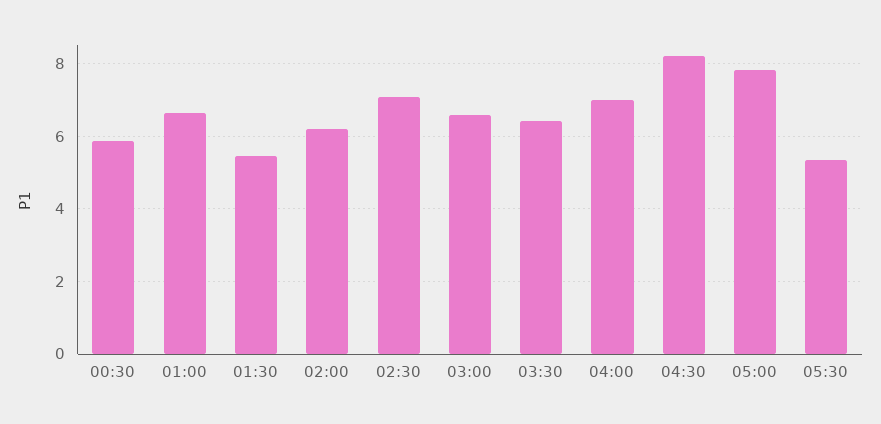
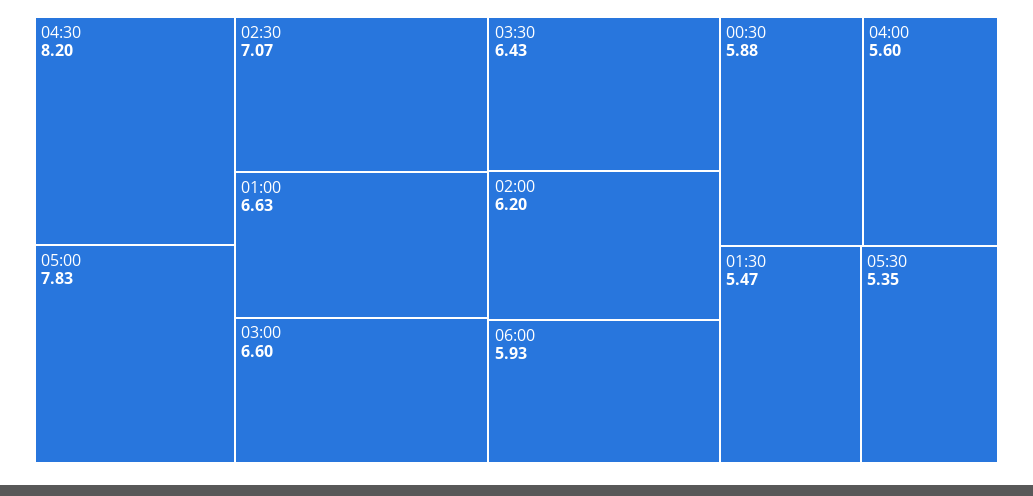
04:00: 7 -> 5.6
06:00: none -> 5.93

